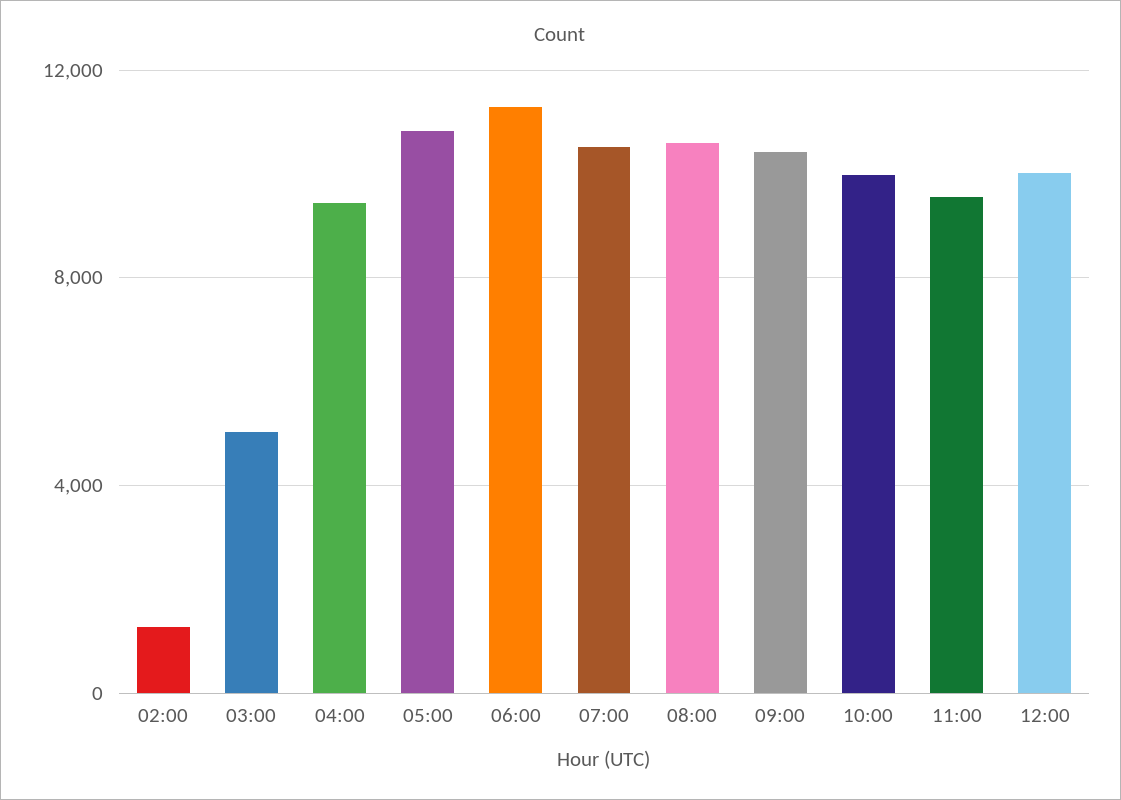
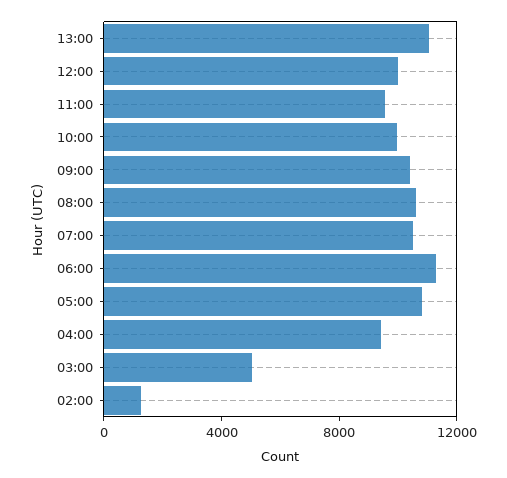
13:00: none -> 11000

